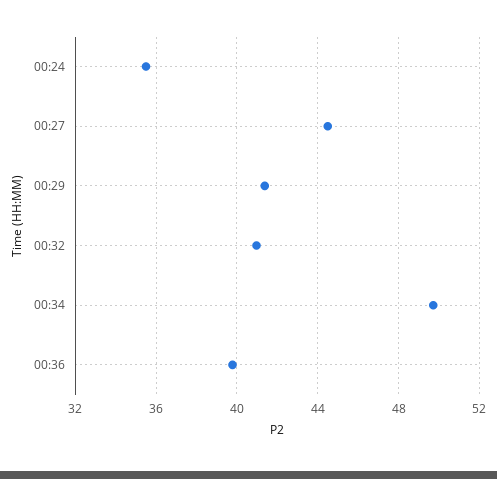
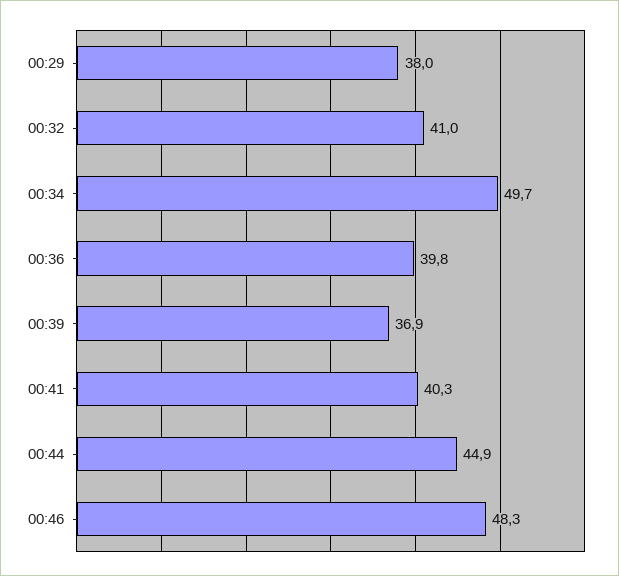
00:24: 35.5 -> none
00:27: 44.5 -> none
00:29: 41.5 -> 38
00:39: none -> 36.9
00:41: none -> 40.3
00:44: none -> 44.9
00:46: none -> 48.3

